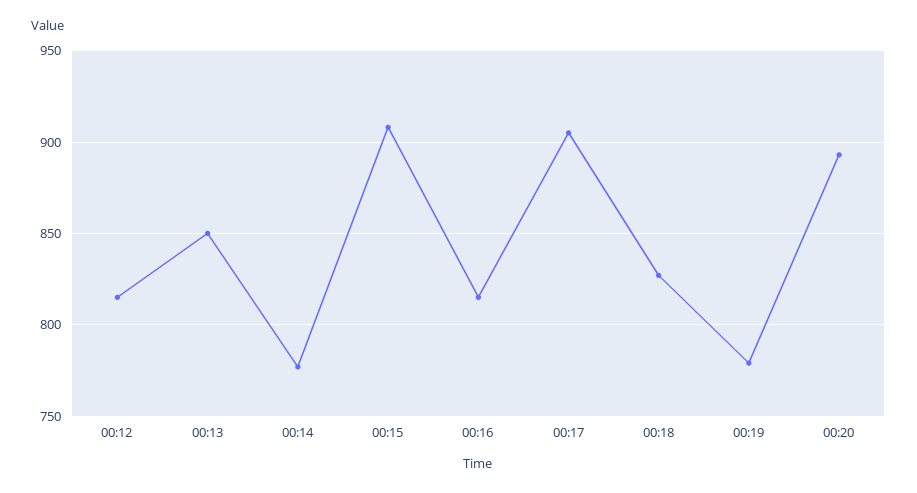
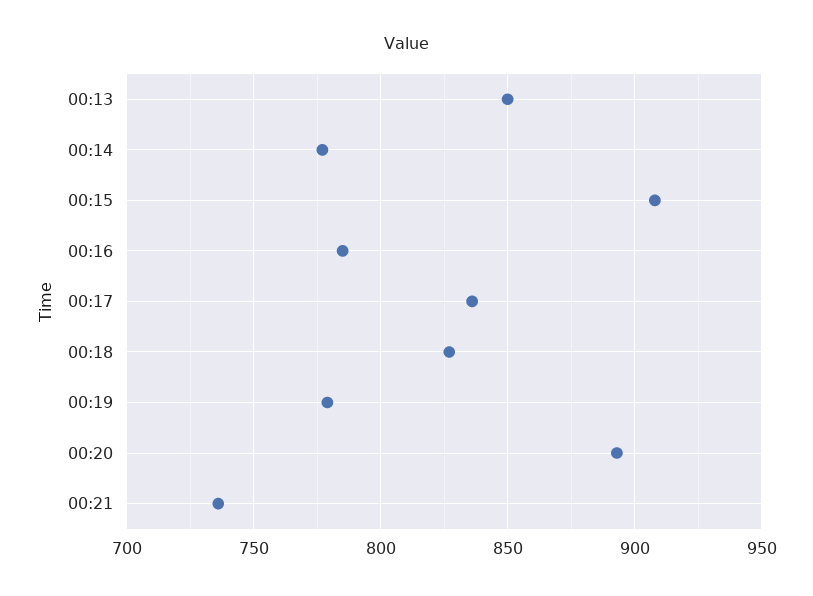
00:12: 815 -> none
00:16: 815 -> 785
00:17: 905 -> 835
00:21: none -> 735

